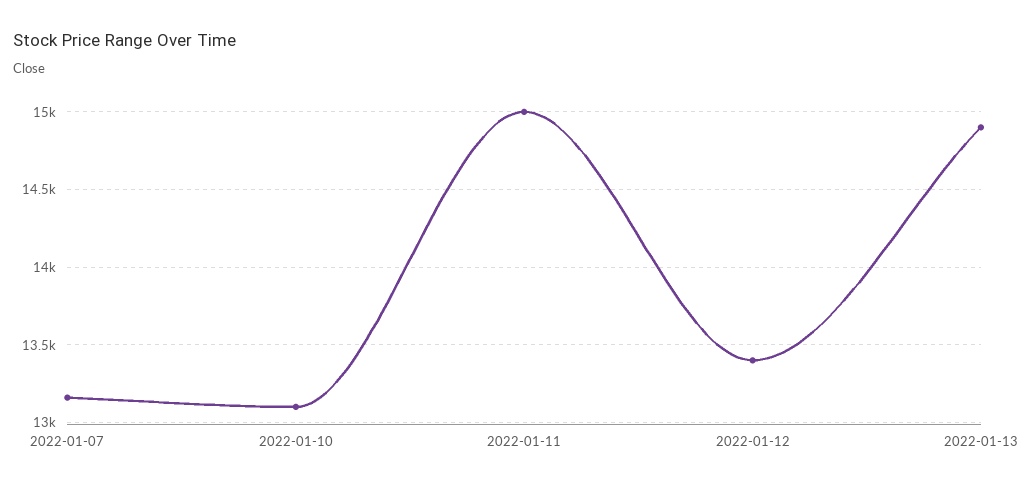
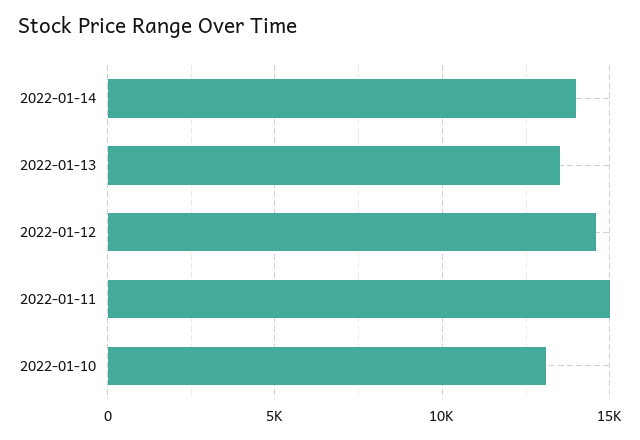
2022-01-07: 13150 -> none
2022-01-12: 13400 -> 14500
2022-01-13: 14900 -> 13500
2022-01-14: none -> 14000

